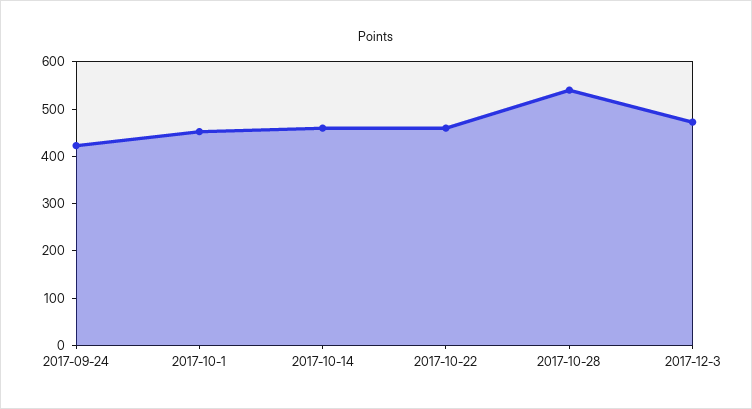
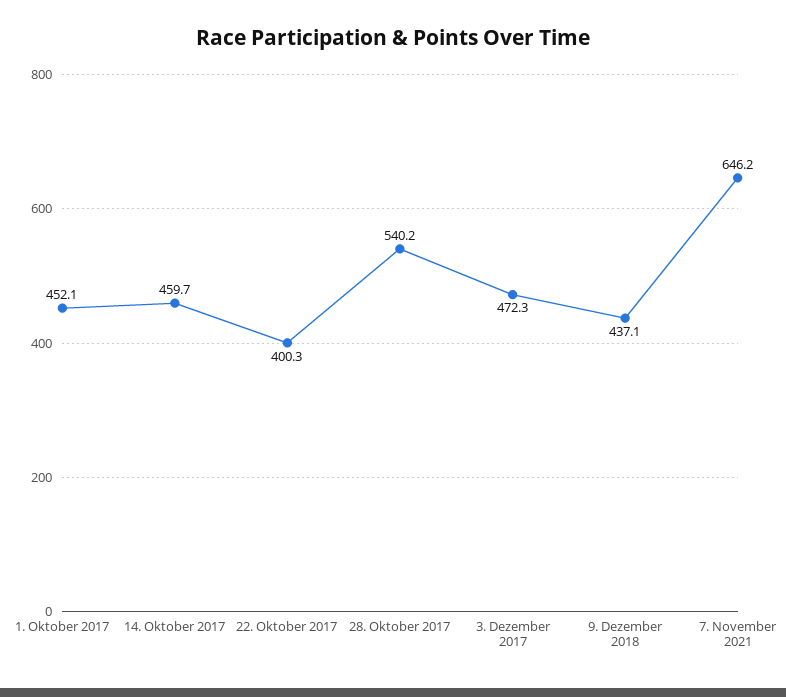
2017-09-24: 420 -> none
2017-10-22: 460 -> 400.3
9. Dezember 2018: none -> 437.1
7. November 2021: none -> 646.2

